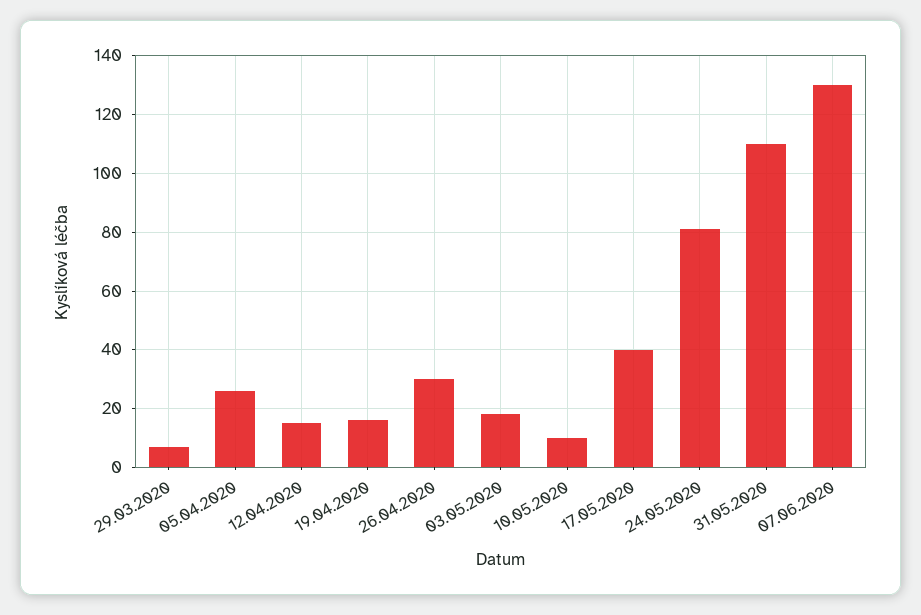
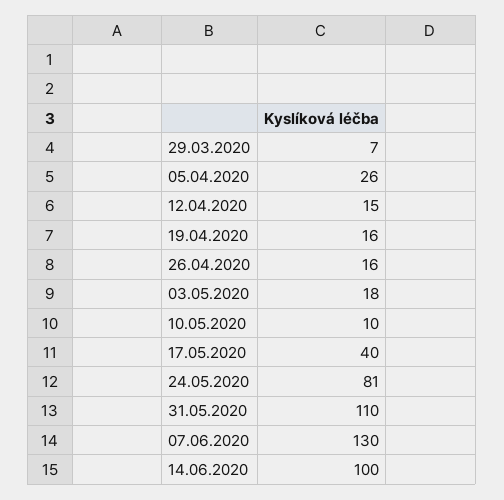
26.04.2020: 30 -> 16
14.06.2020: none -> 100

